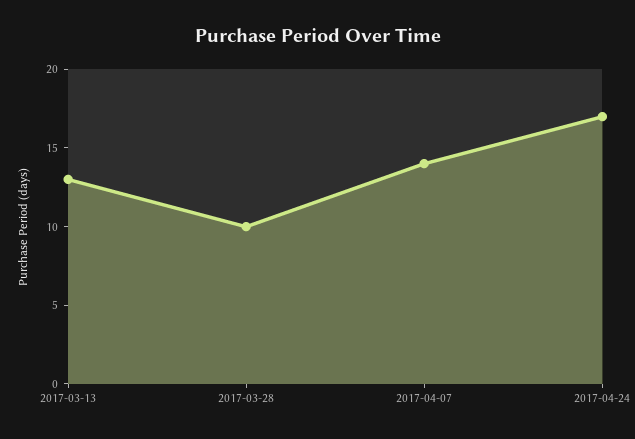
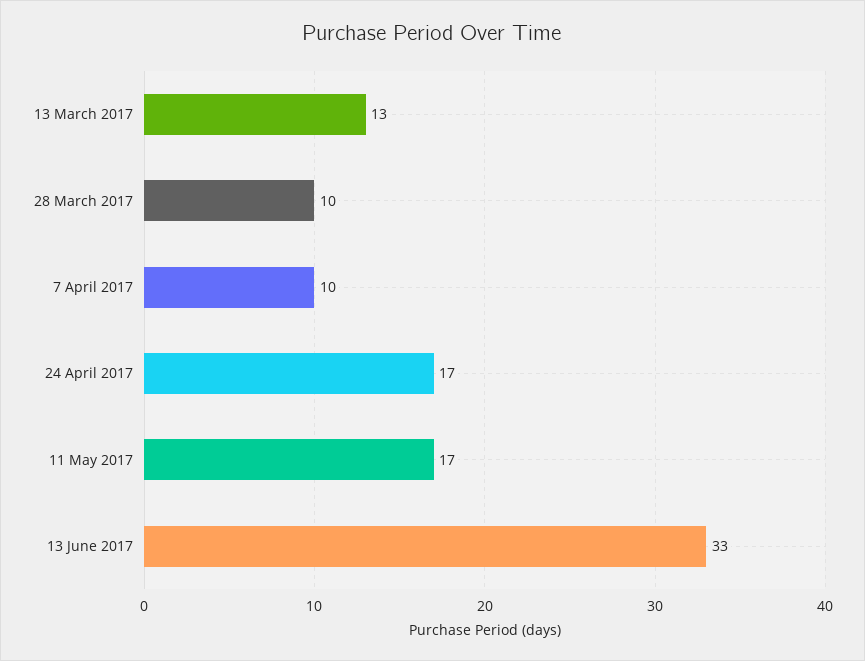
2017-04-07: 14 -> 10
11 May 2017: none -> 17
13 June 2017: none -> 33

